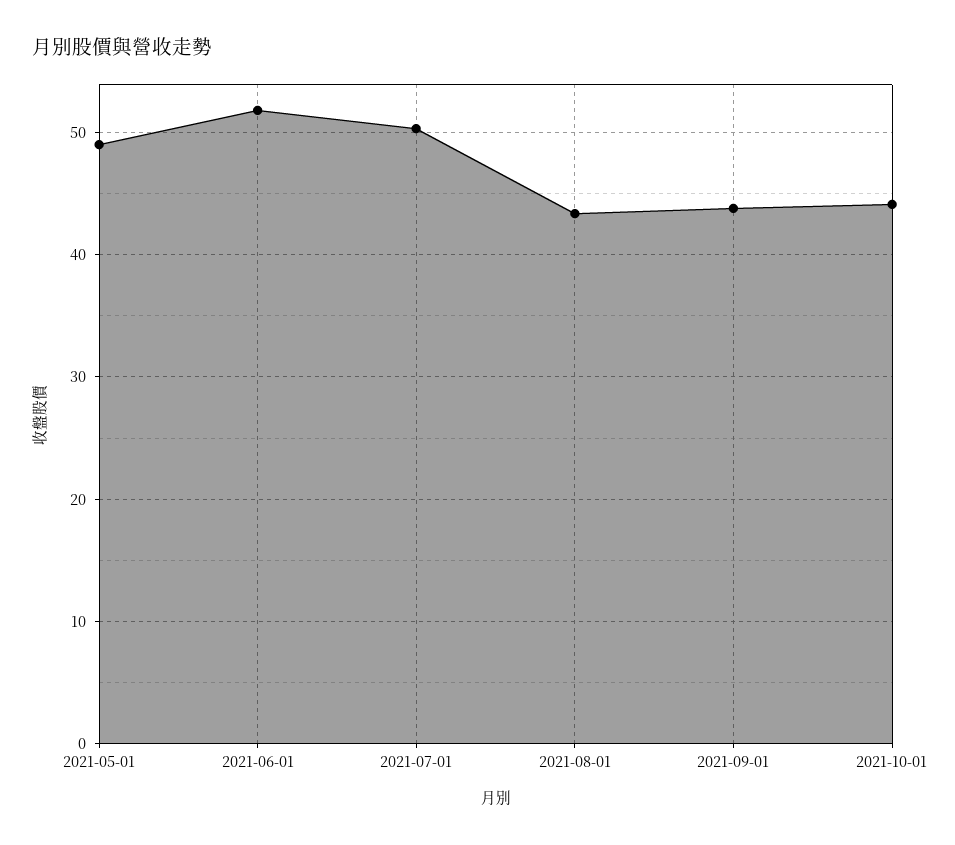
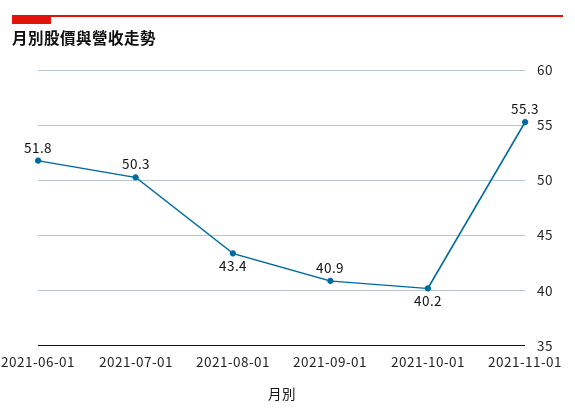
2021-05-01: 49 -> none
2021-09-01: 44 -> 40.9
2021-10-01: 44 -> 40.2
2021-11-01: none -> 55.3

